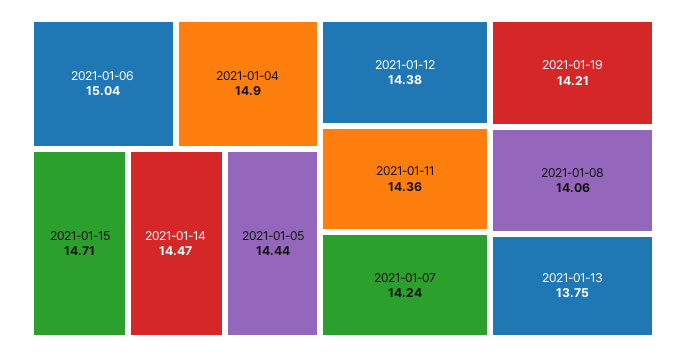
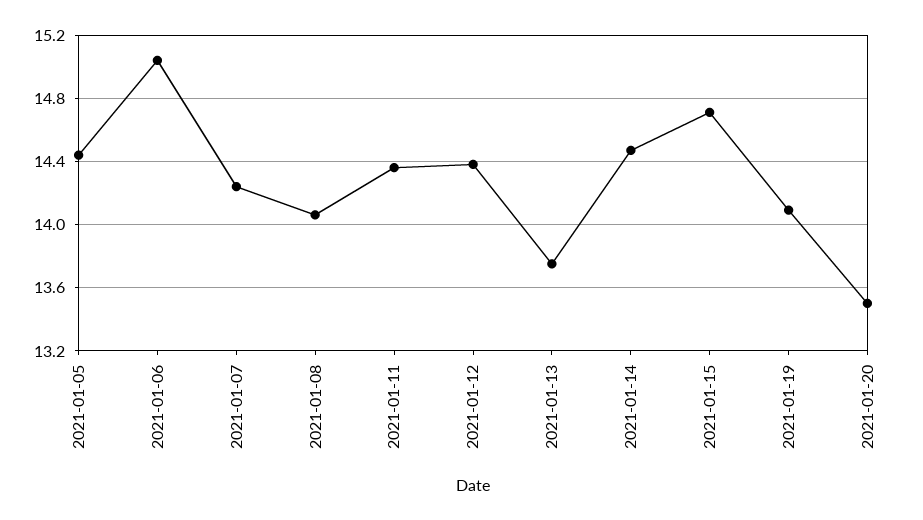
2021-01-04: 14.9 -> none
2021-01-19: 14.21 -> 14.1
2021-01-20: none -> 13.5

